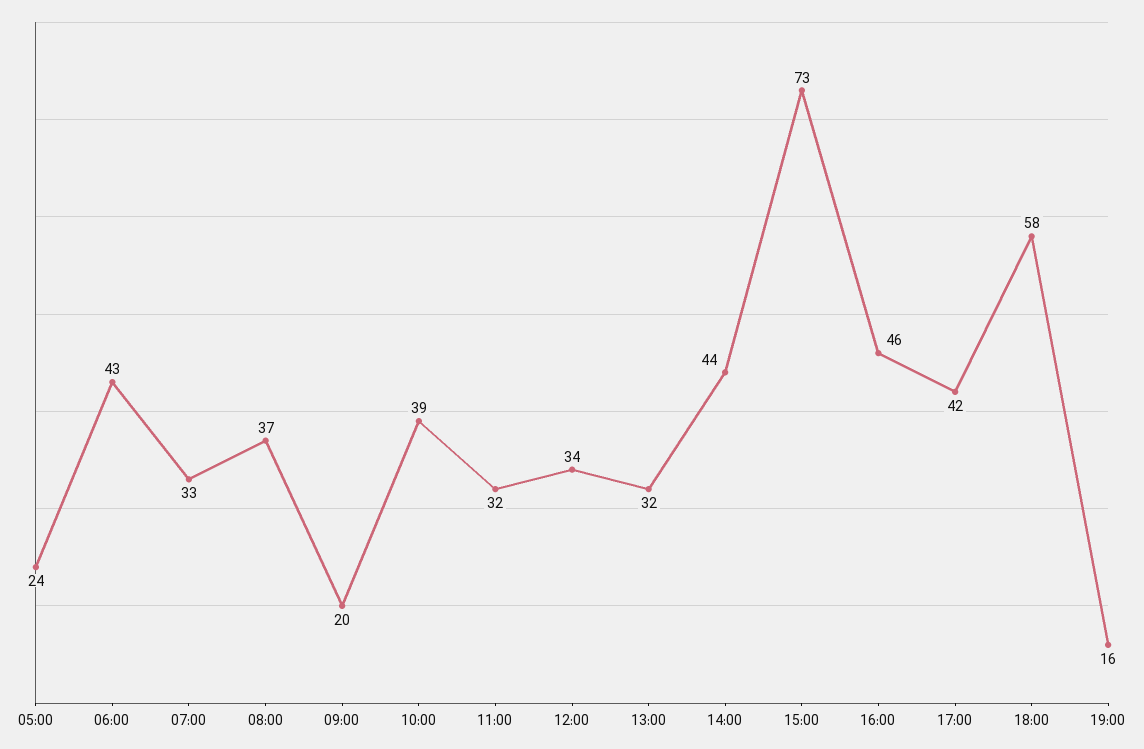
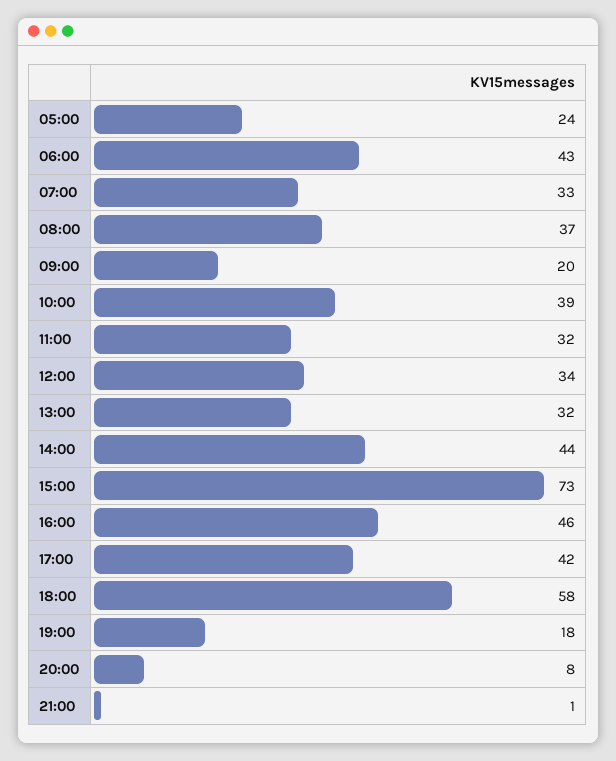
19:00: 16 -> 18
20:00: none -> 8
21:00: none -> 1

